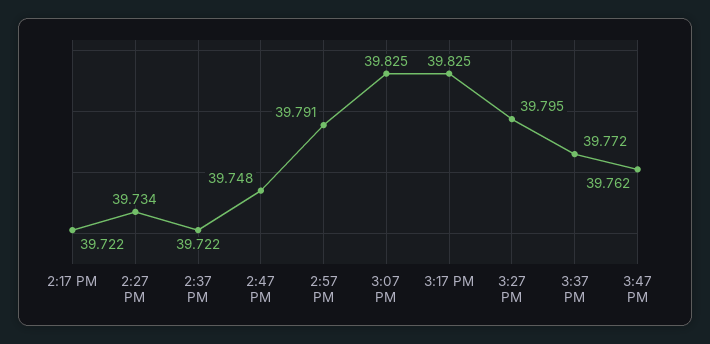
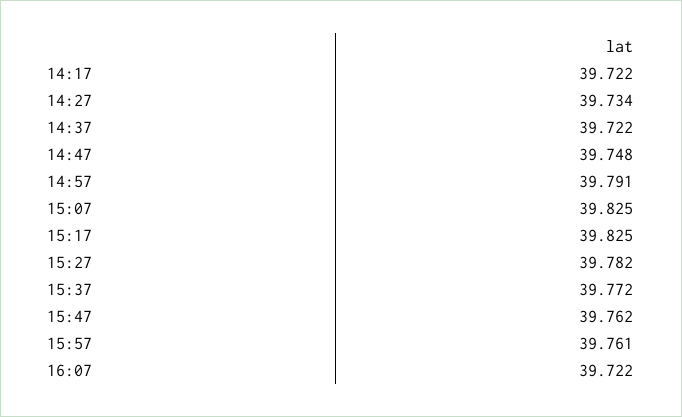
3:27 PM: 39.795 -> 39.782
15:57: none -> 39.761
16:07: none -> 39.722

